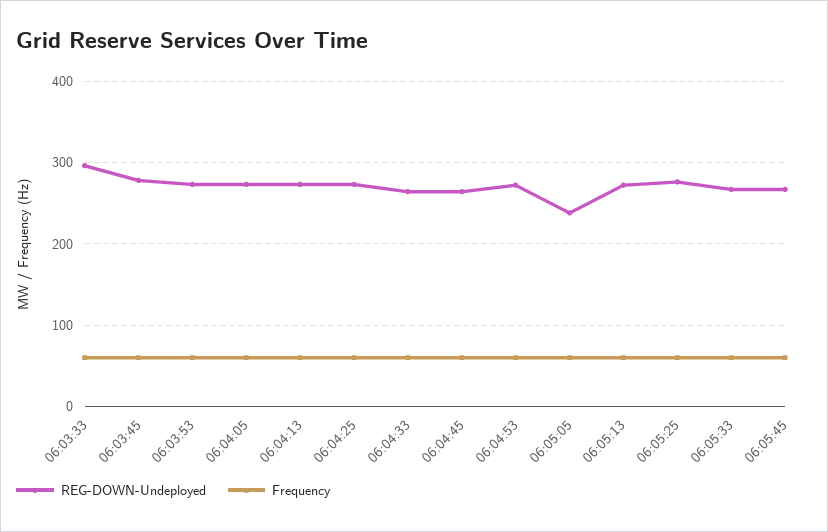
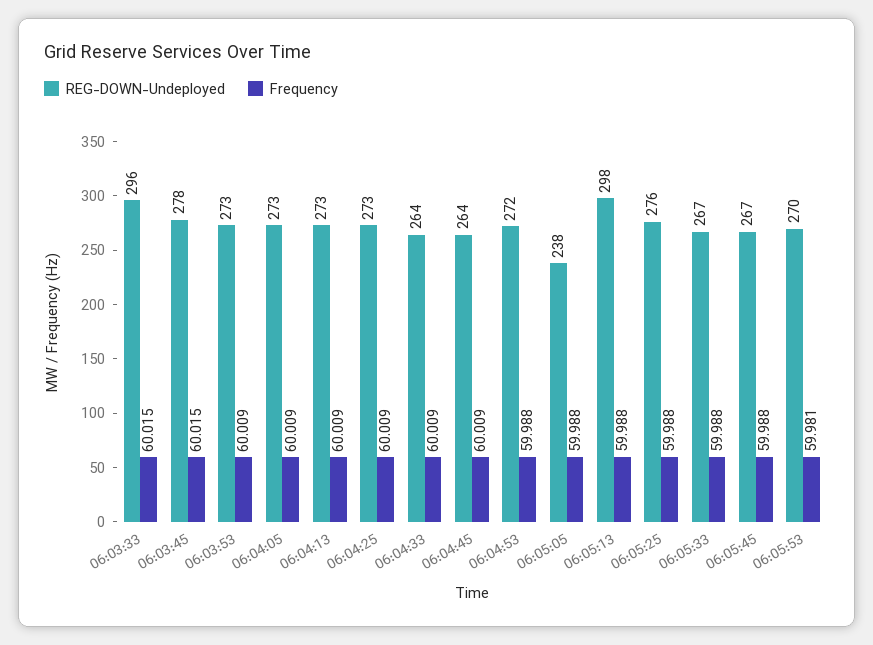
REG-DOWN-Undeployed, 06:05:13: 270 -> 298
REG-DOWN-Undeployed, 06:05:53: none -> 270
Frequency, 06:05:53: none -> 59.981

